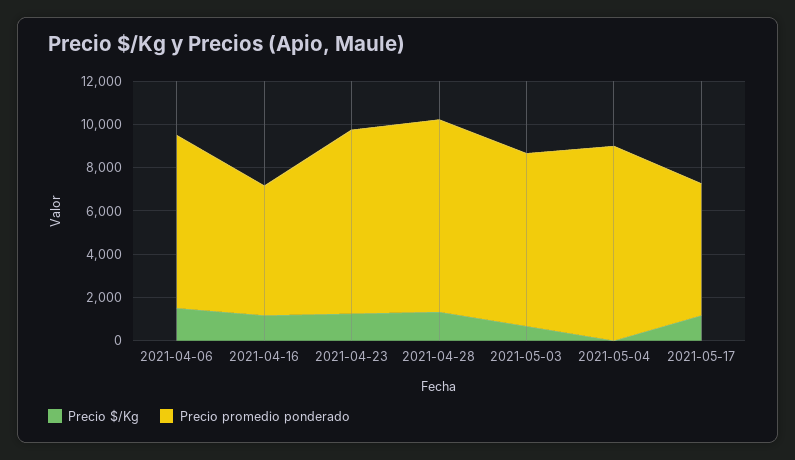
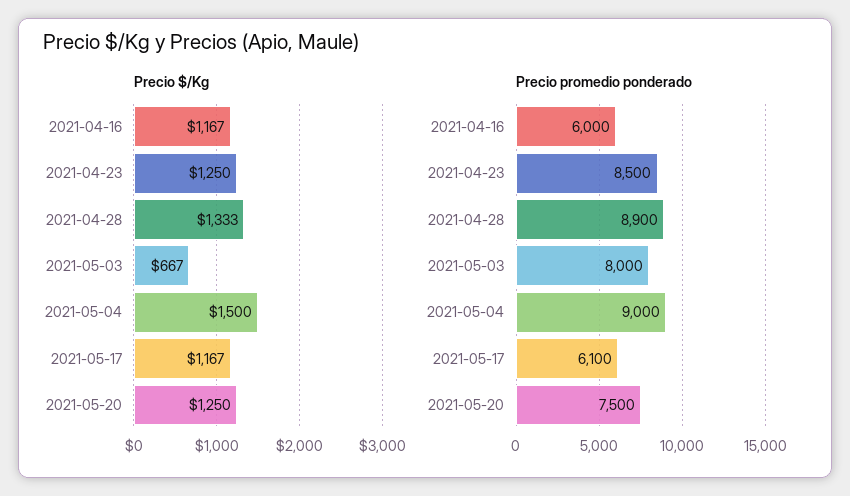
Precio $/Kg, 2021-04-06: 1500 -> none
Precio promedio ponderado, 2021-04-06: 8000 -> none
Precio $/Kg, 2021-05-04: 0 -> 1500
Precio $/Kg, 2021-05-20: none -> 1250
Precio promedio ponderado, 2021-05-20: none -> 7500

